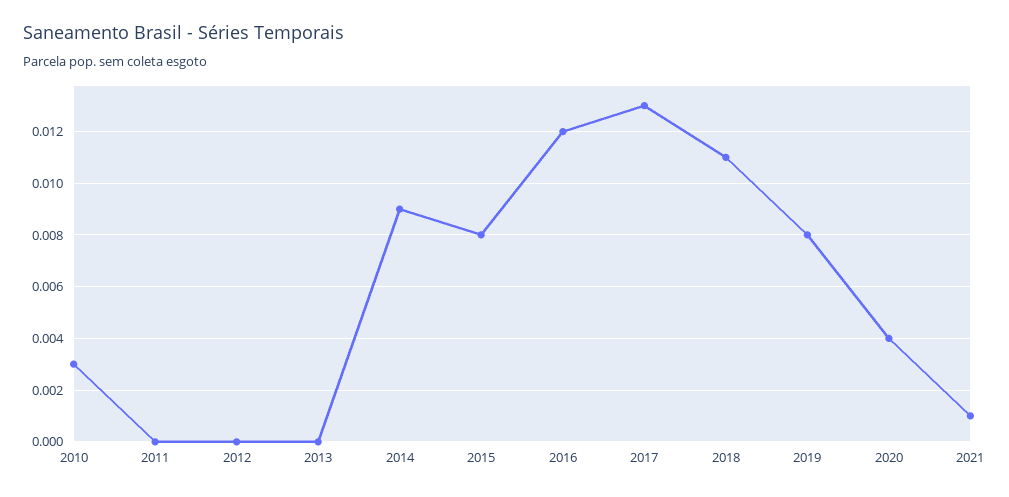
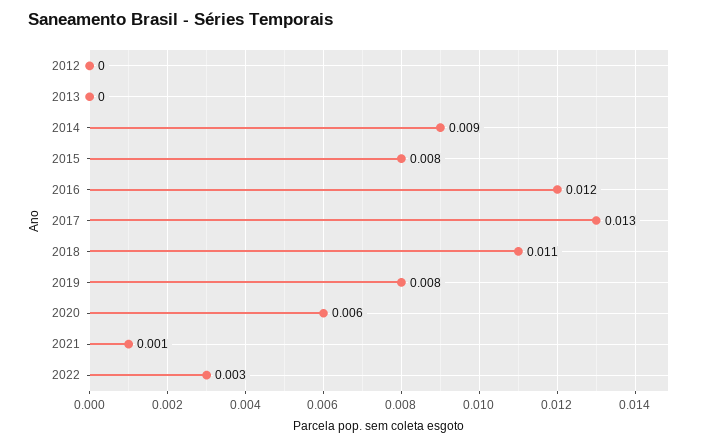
2010: 0.003 -> none
2011: 0 -> none
2020: 0.004 -> 0.006
2022: none -> 0.003

